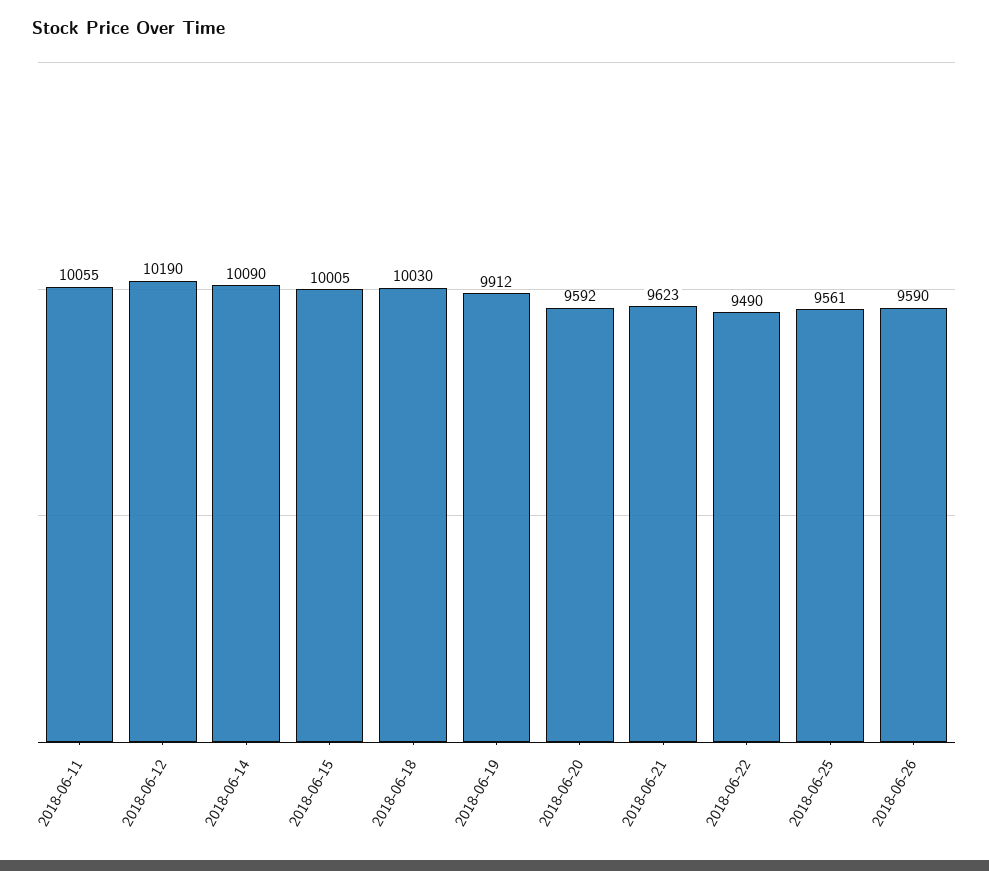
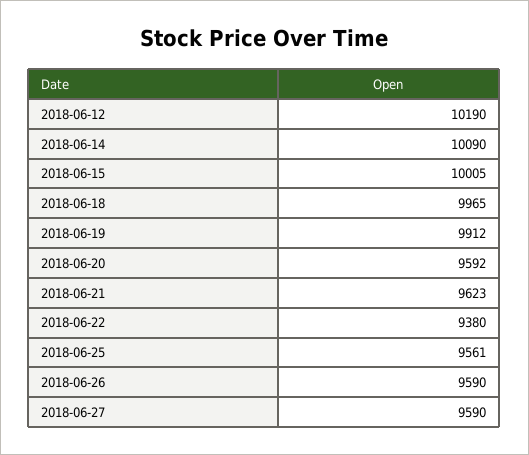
2018-06-11: 10055 -> none
2018-06-18: 10030 -> 9965
2018-06-22: 9490 -> 9380
2018-06-27: none -> 9590

